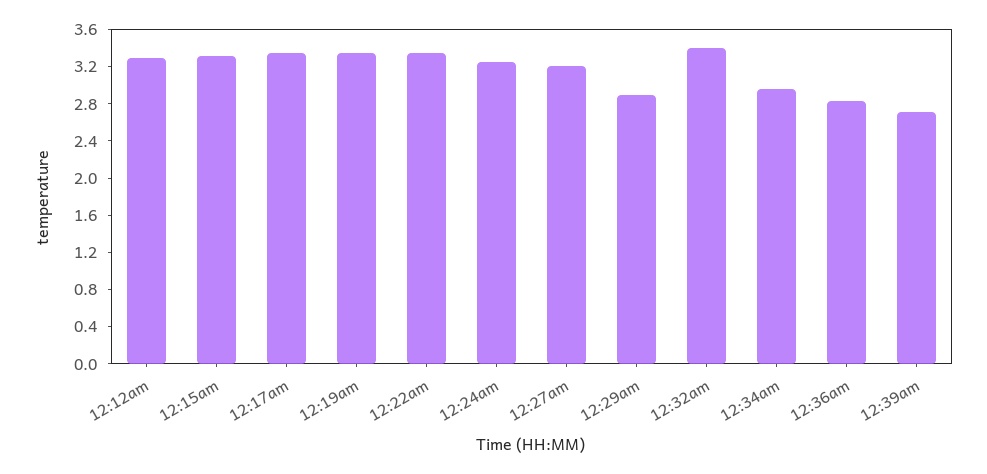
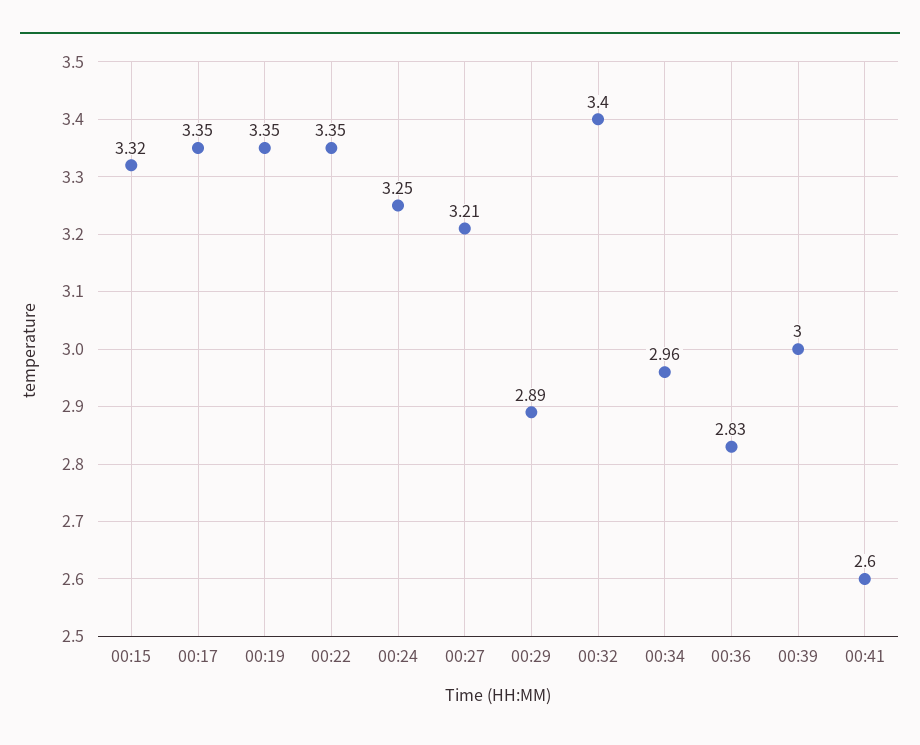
12:12am: 3.3 -> none
12:39am: 2.7 -> 3
00:41: none -> 2.6

